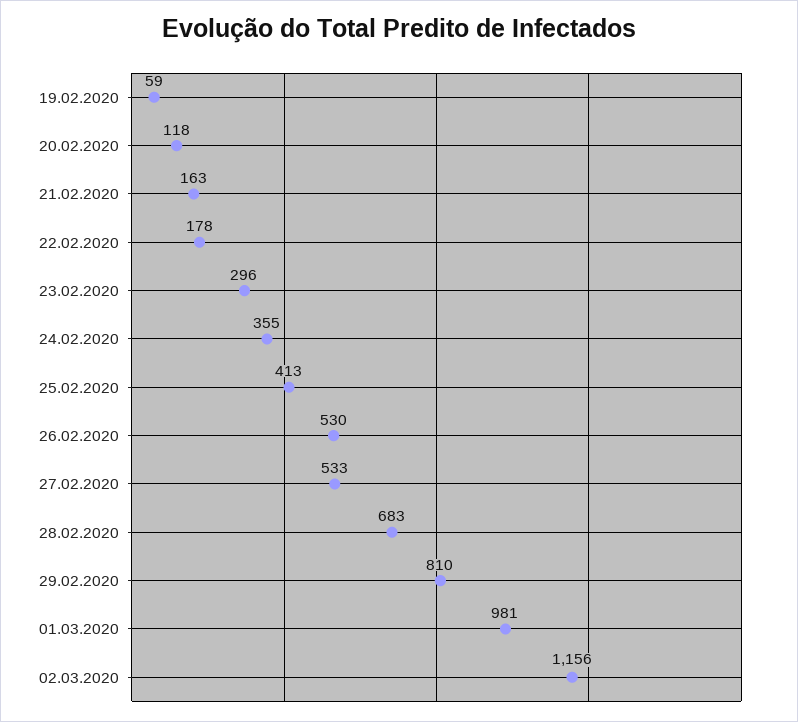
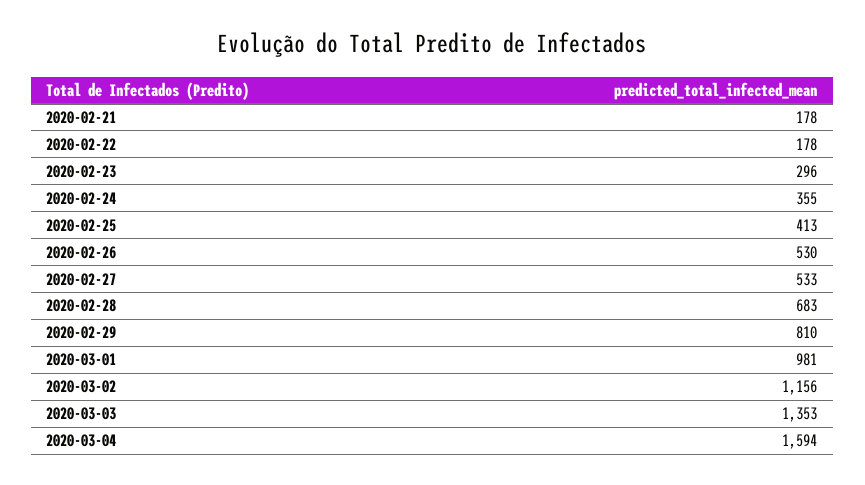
19.02.2020: 59 -> none
20.02.2020: 118 -> none
21.02.2020: 163 -> 178
2020-03-03: none -> 1353
2020-03-04: none -> 1594

